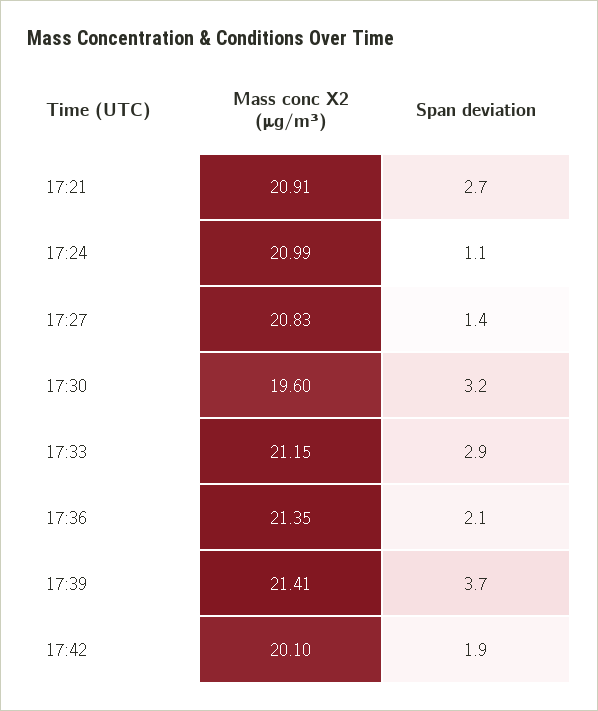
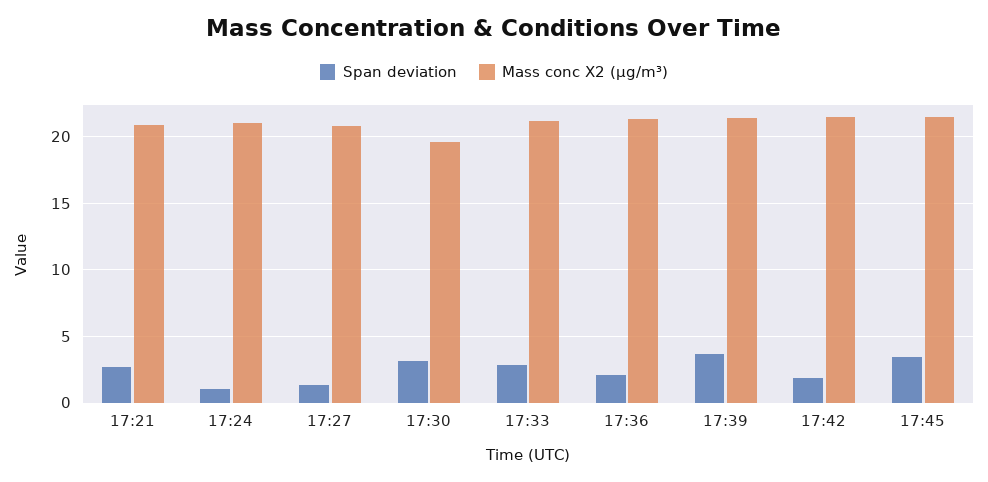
Mass conc X2 (μg/m³), 17:42: 20.1 -> 21.5
Span deviation, 17:45: none -> 3.5
Mass conc X2 (μg/m³), 17:45: none -> 21.5

